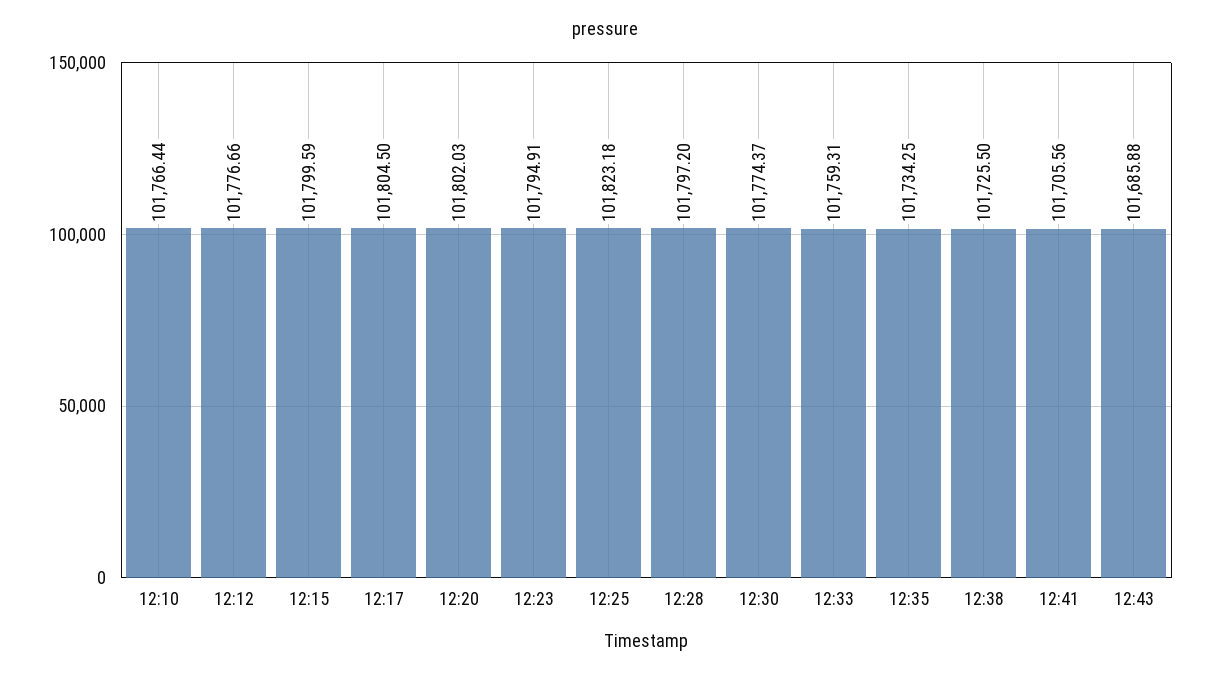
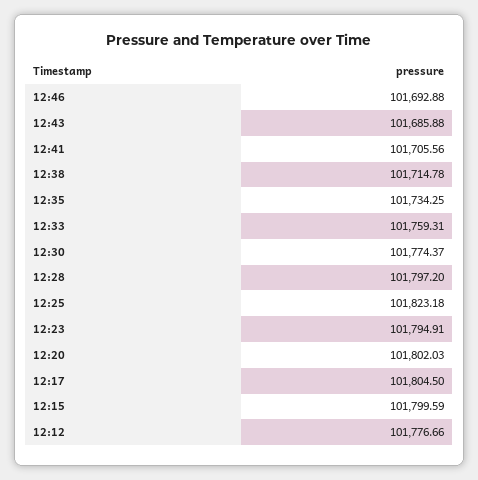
12:10: 101766.44 -> none
12:38: 101725.5 -> 101714.78
12:46: none -> 101692.88

